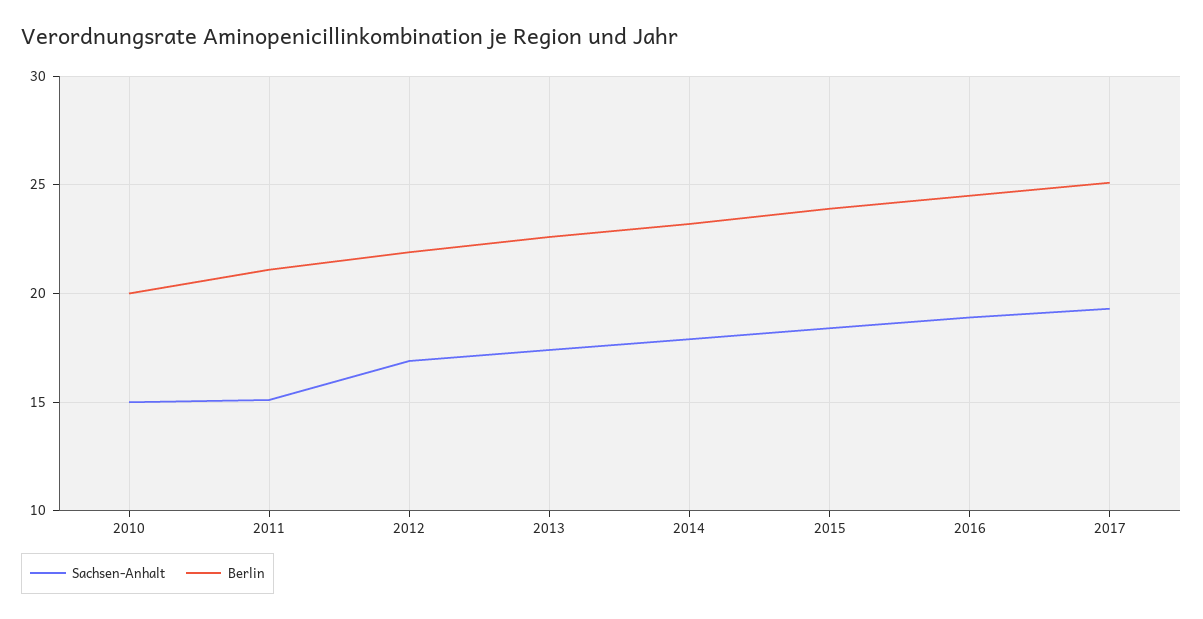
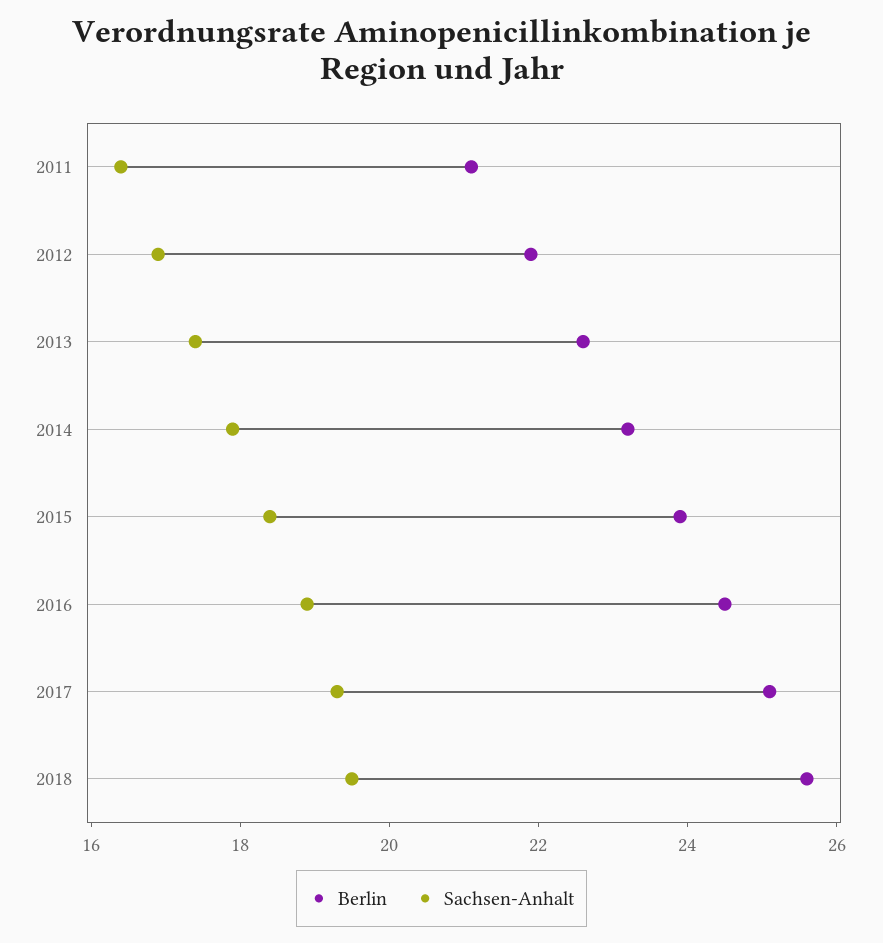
Sachsen-Anhalt, 2010: 15 -> none
Berlin, 2010: 20 -> none
Sachsen-Anhalt, 2011: 15 -> 16.5
Berlin, 2018: none -> 25.5
Sachsen-Anhalt, 2018: none -> 19.5

